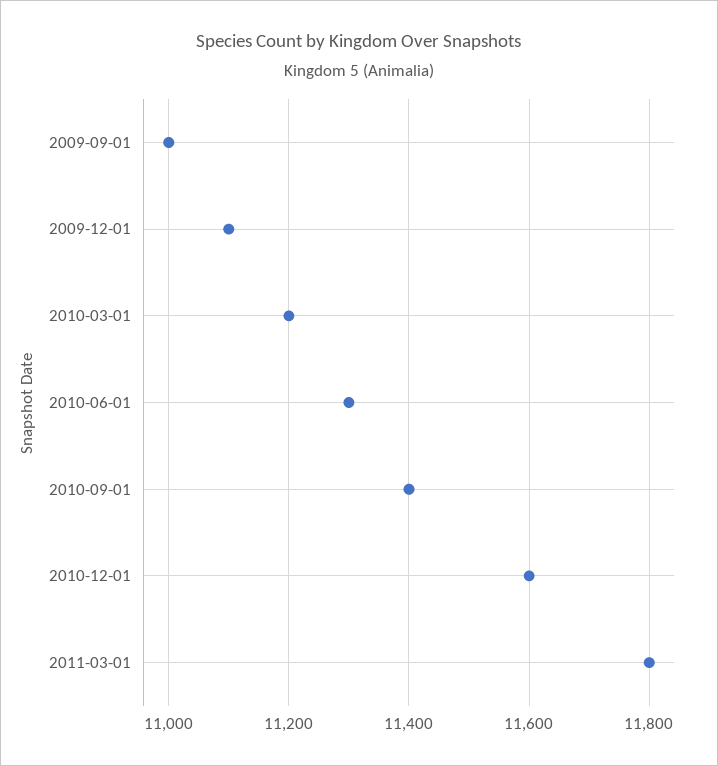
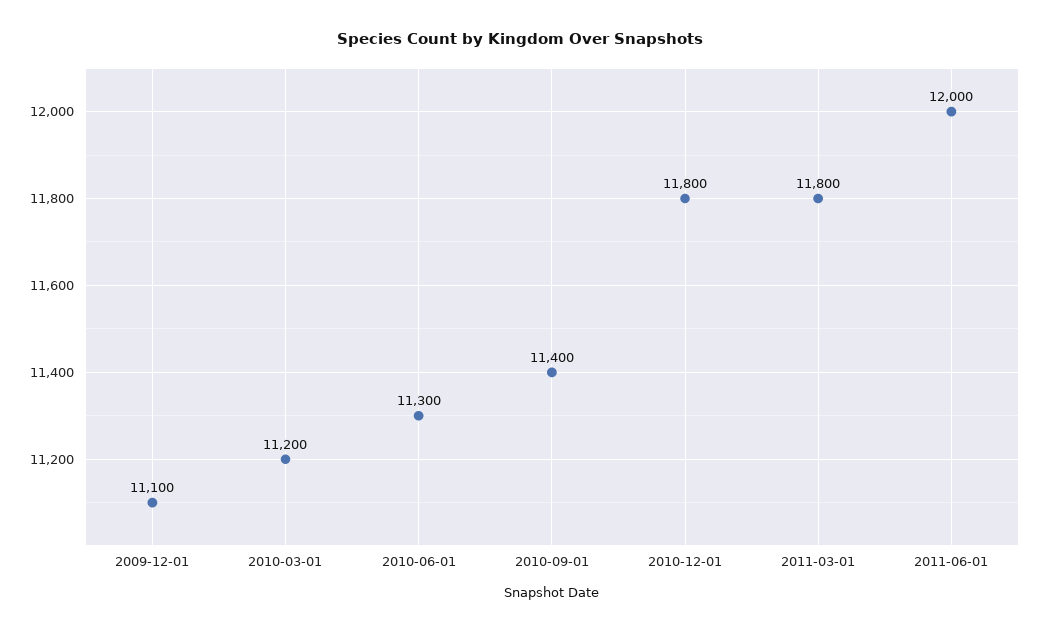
2009-09-01: 11000 -> none
2010-12-01: 11600 -> 11800
2011-06-01: none -> 12000

